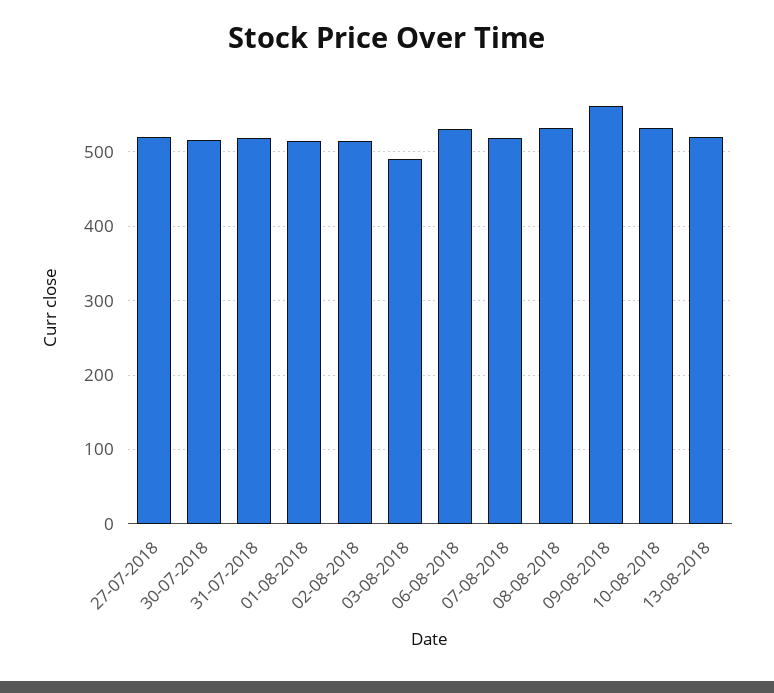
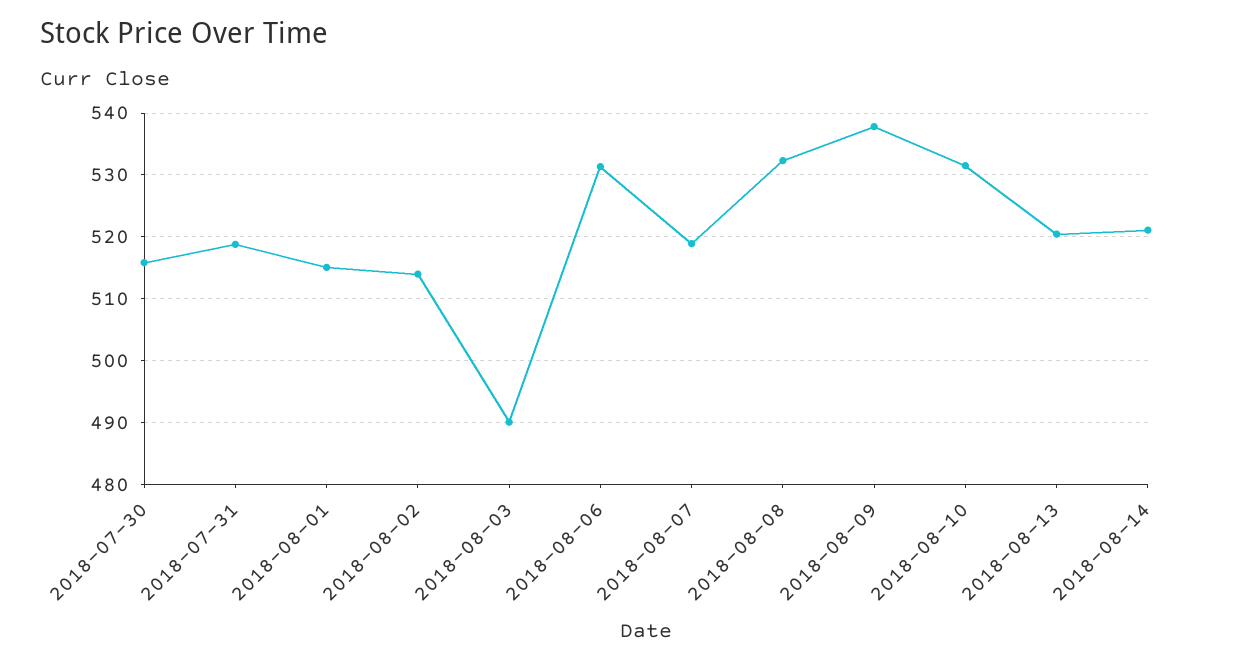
27-07-2018: 520 -> none
09-08-2018: 560 -> 538
2018-08-14: none -> 521

